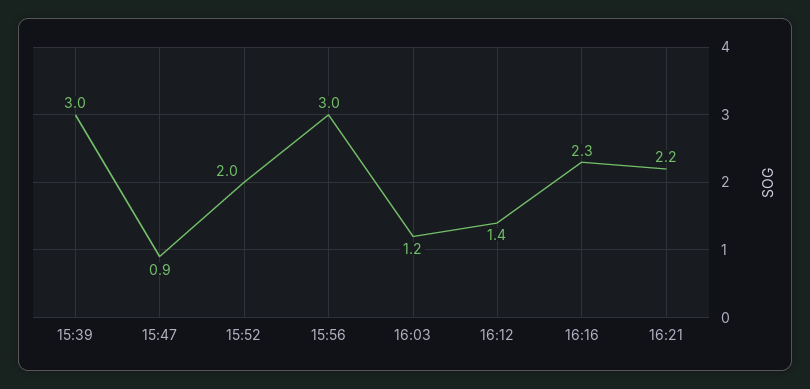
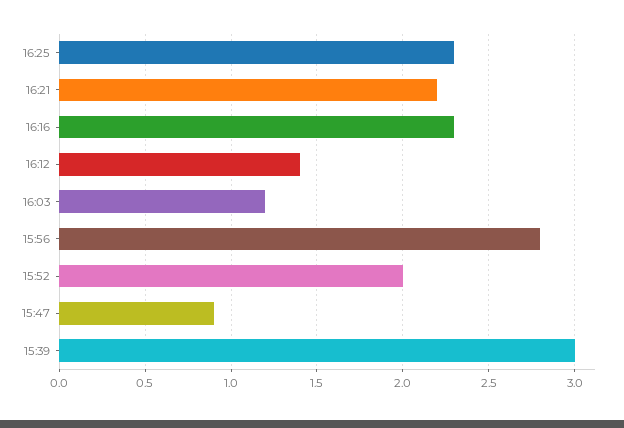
15:56: 3 -> 2.8
16:25: none -> 2.3

